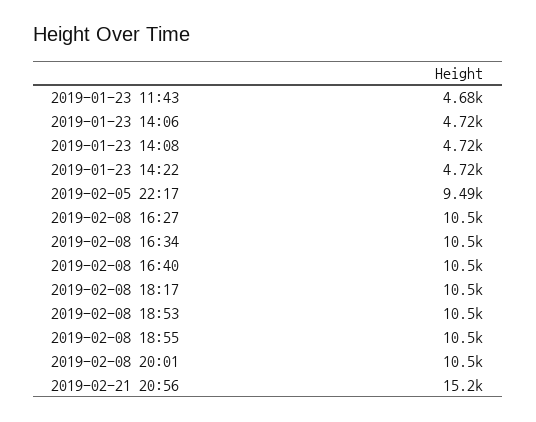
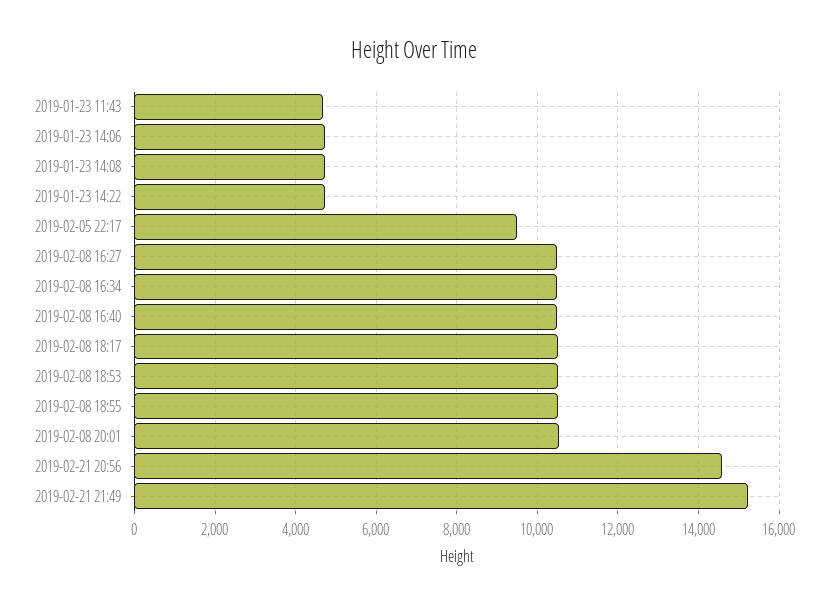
2019-02-21 20:56: 15200 -> 14600
2019-02-21 21:49: none -> 15200

